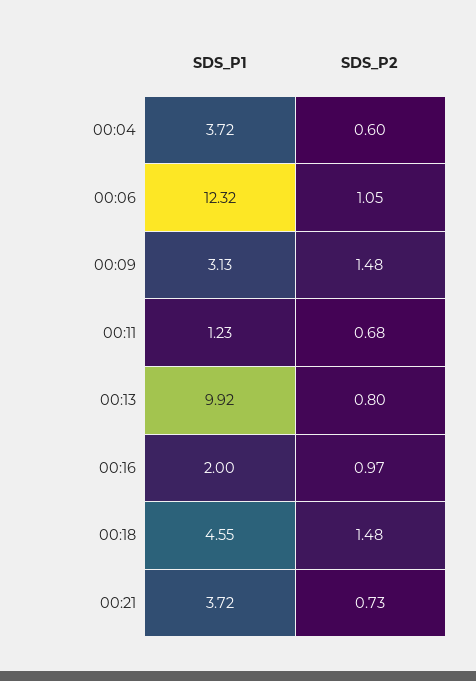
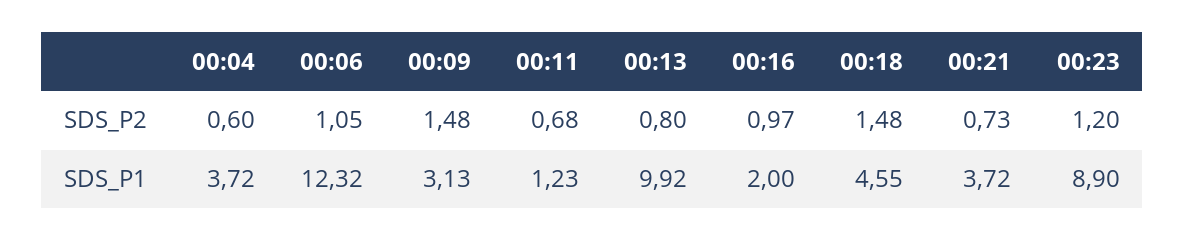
SDS_P2, 00:23: none -> 1.2
SDS_P1, 00:23: none -> 8.9

